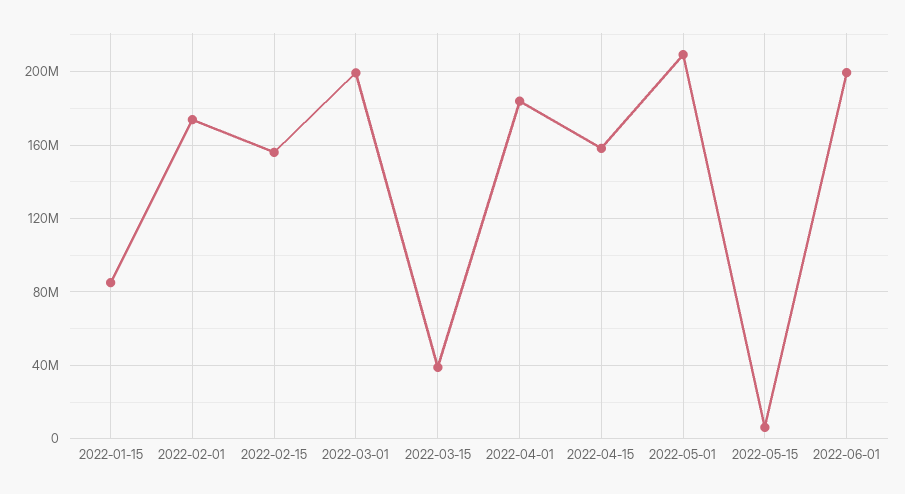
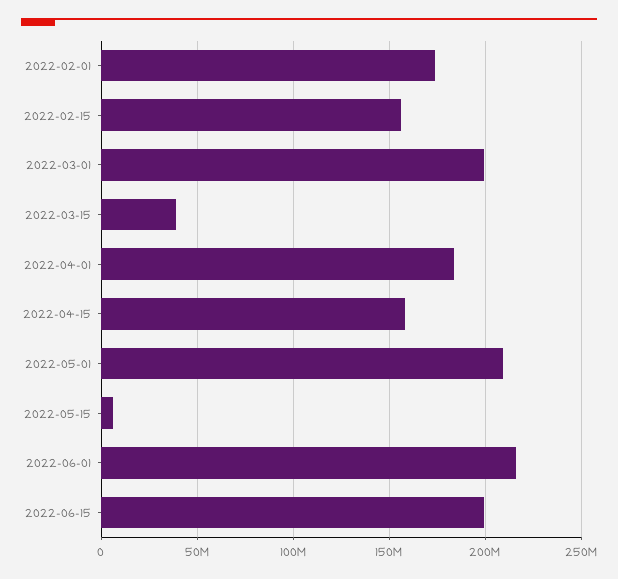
2022-01-15: 85000000 -> none
2022-06-01: 200000000 -> 215000000
2022-06-15: none -> 200000000

